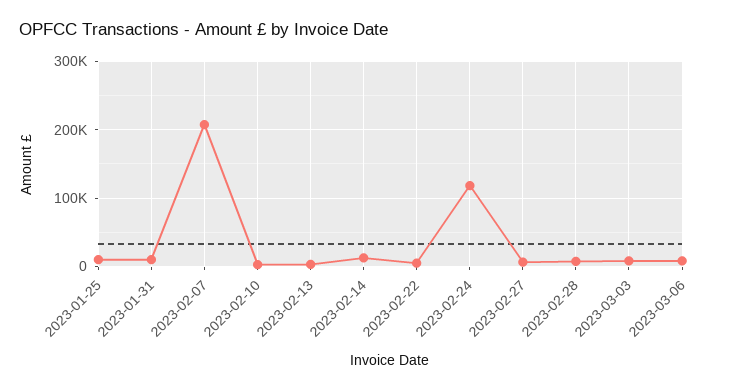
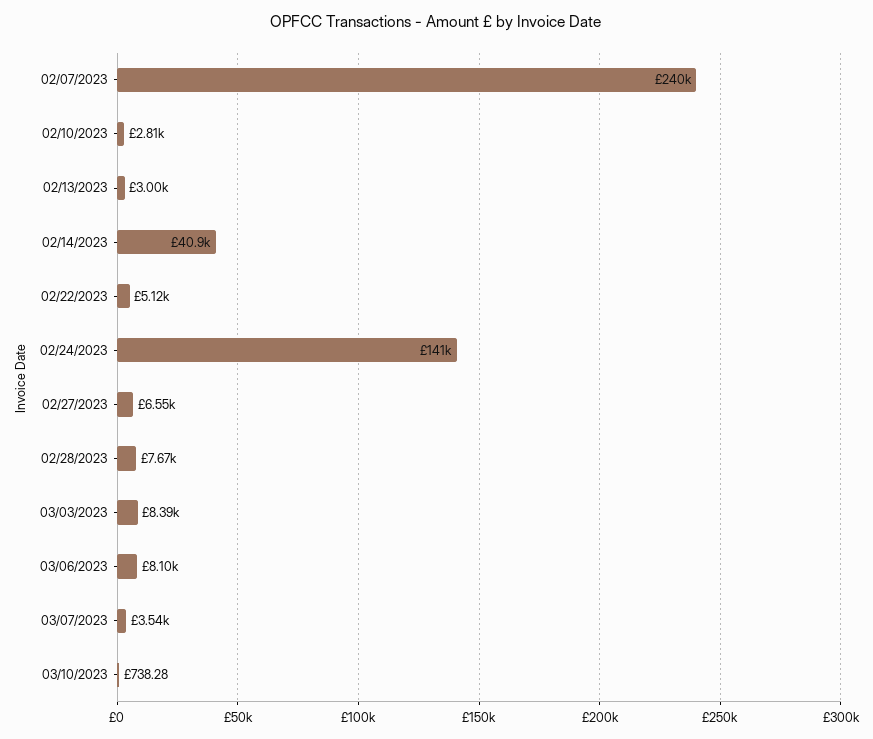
2023-01-25: 10000 -> none
2023-01-31: 10000 -> none
2023-02-07: 210000 -> 240000
2023-02-14: 10000 -> 40900
2023-02-24: 120000 -> 141000
03/07/2023: none -> 3540
03/10/2023: none -> 738.28

